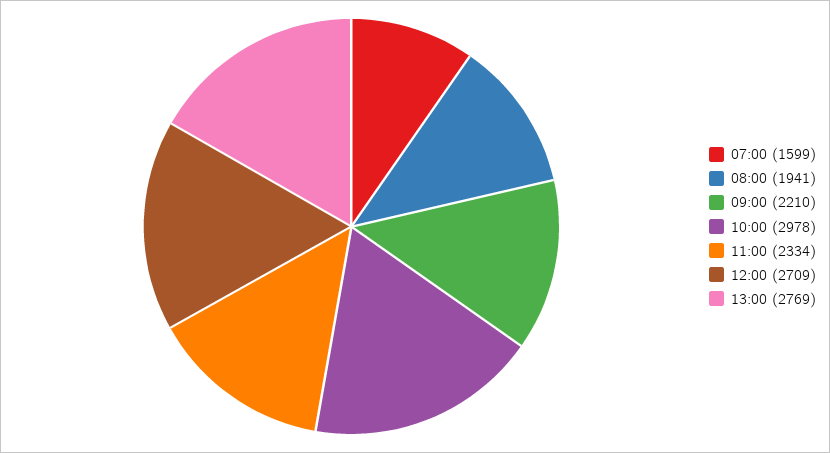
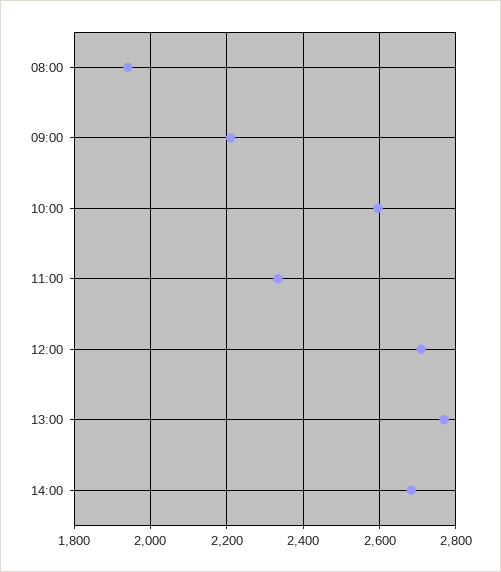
07:00: 1599 -> none
10:00: 2978 -> 2600
14:00: none -> 2680

